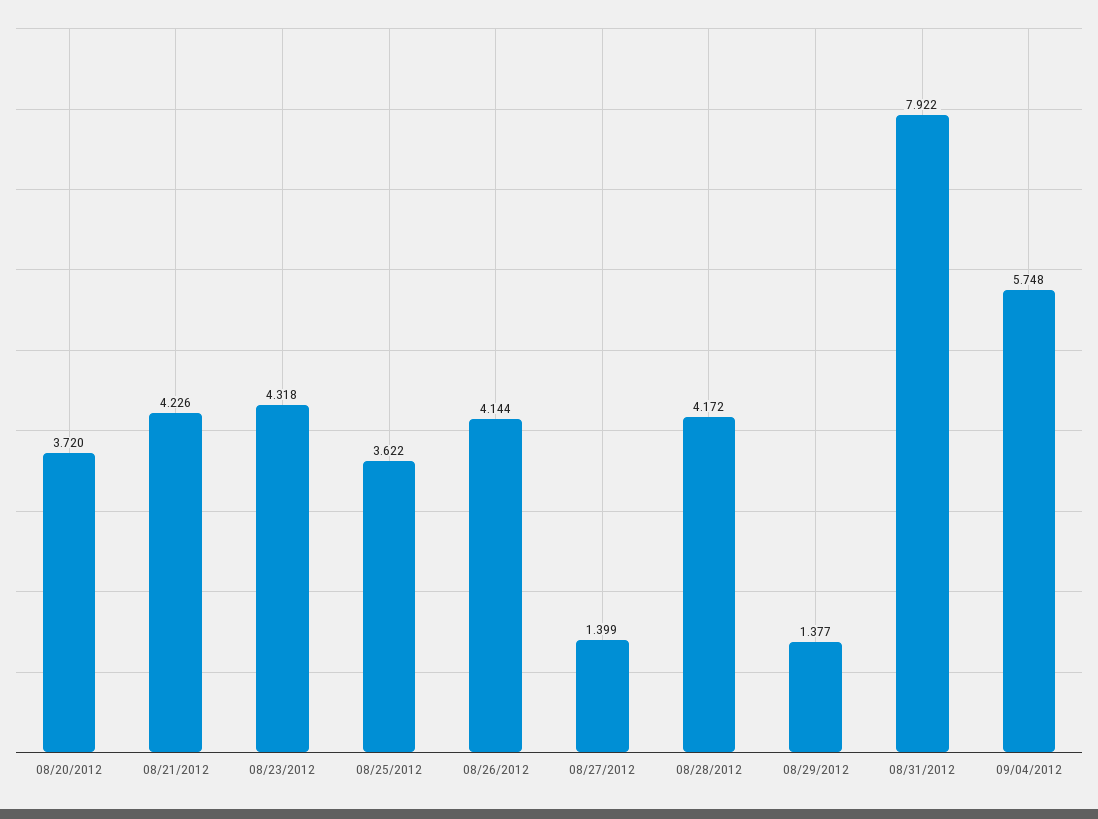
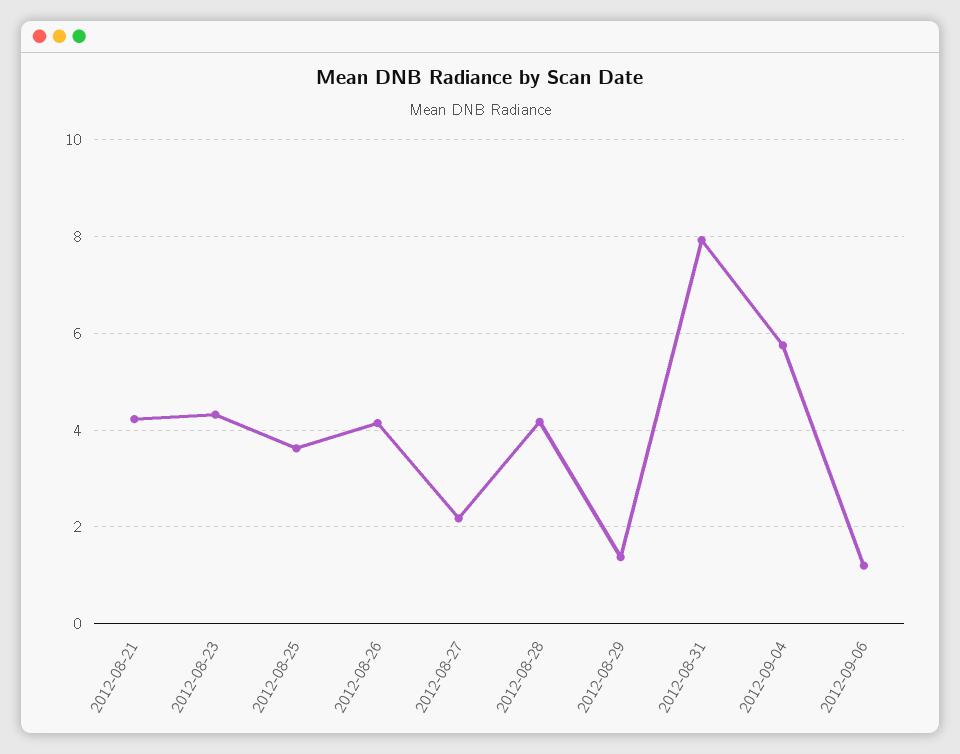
08/20/2012: 3.72 -> none
08/27/2012: 1.399 -> 2.2
2012-09-06: none -> 1.2

